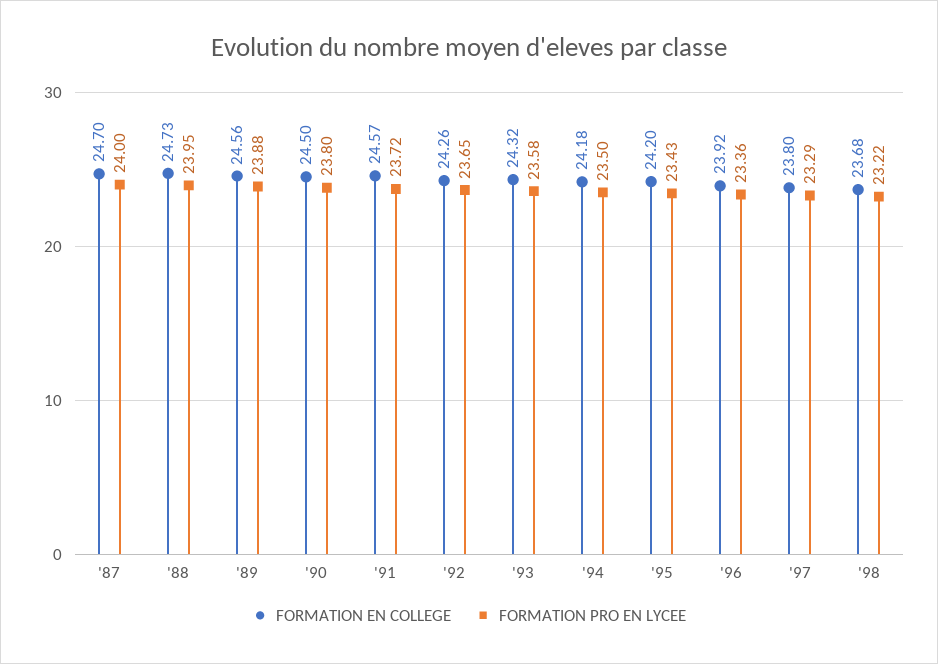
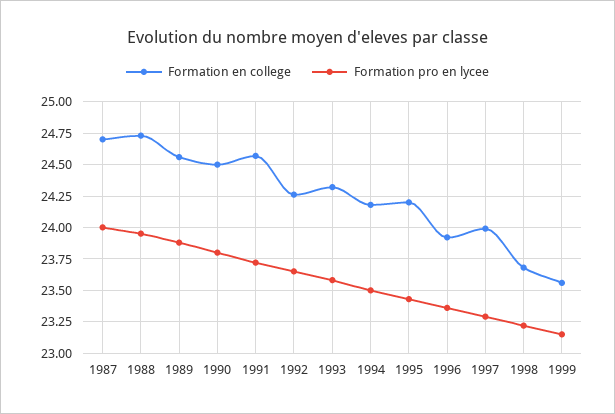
FORMATION EN COLLEGE, '97: 23.8 -> 24
FORMATION EN COLLEGE, 1999: none -> 23.55
FORMATION PRO EN LYCEE, 1999: none -> 23.15

